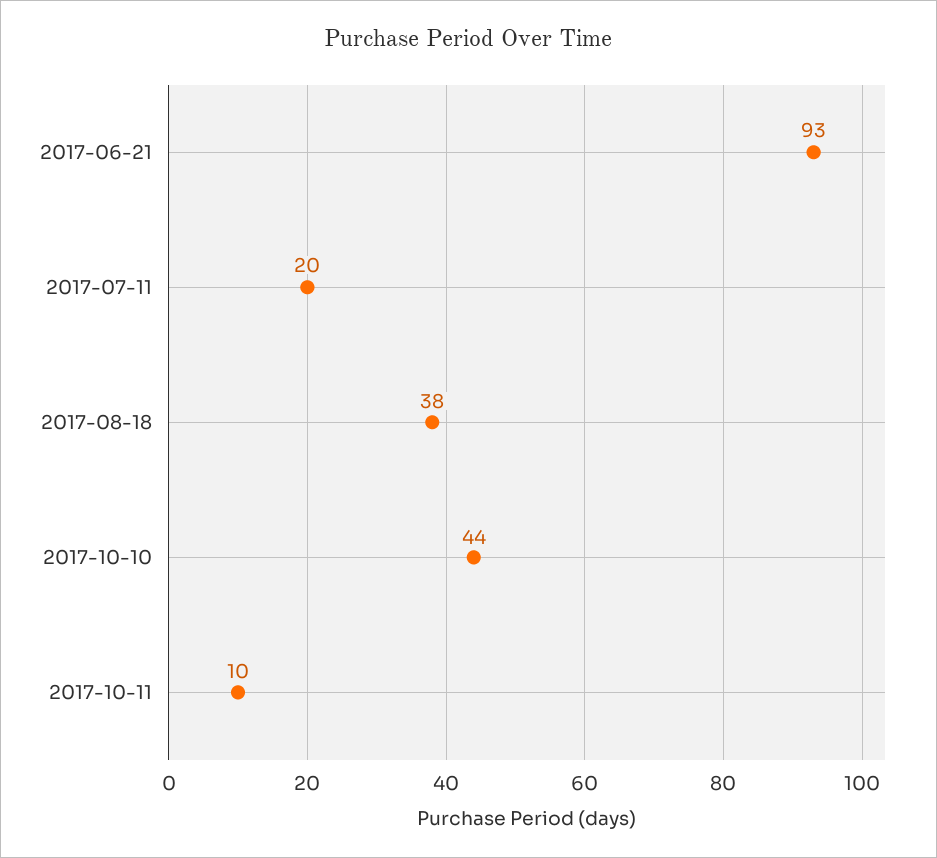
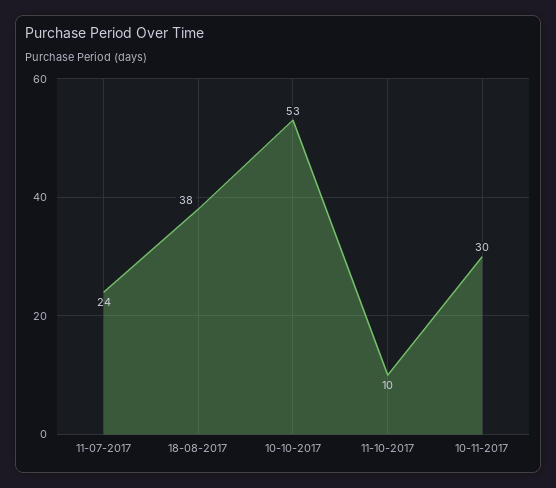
2017-06-21: 93 -> none
2017-07-11: 20 -> 24
2017-10-10: 44 -> 53
10-11-2017: none -> 30

